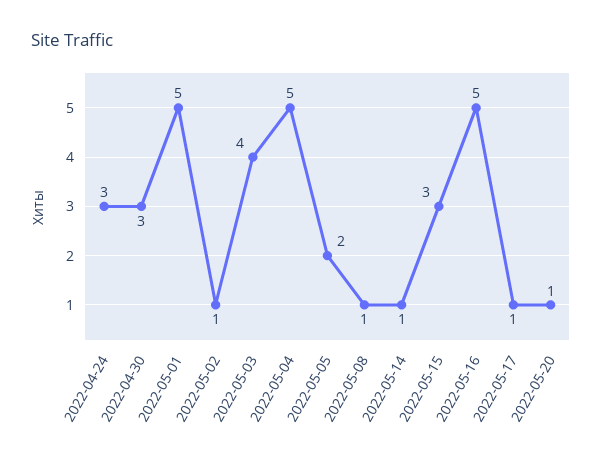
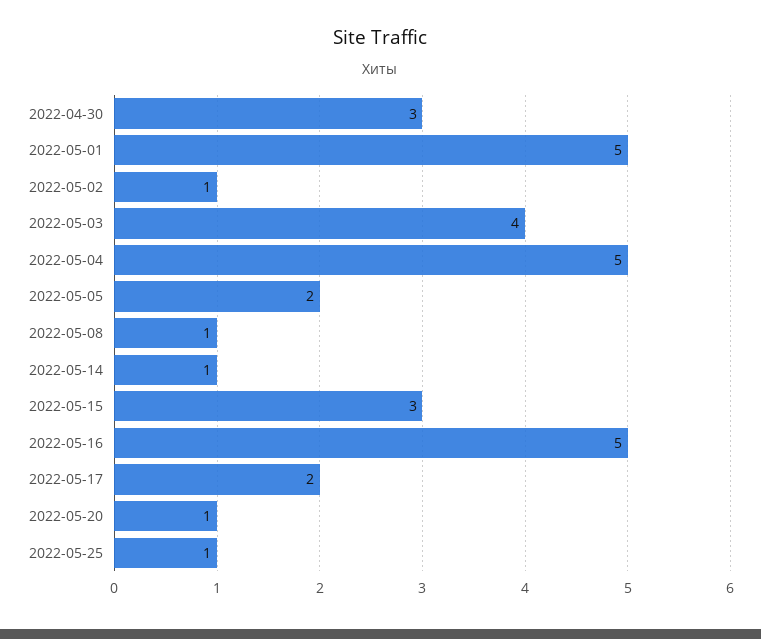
2022-04-24: 3 -> none
2022-05-17: 1 -> 2
2022-05-25: none -> 1

